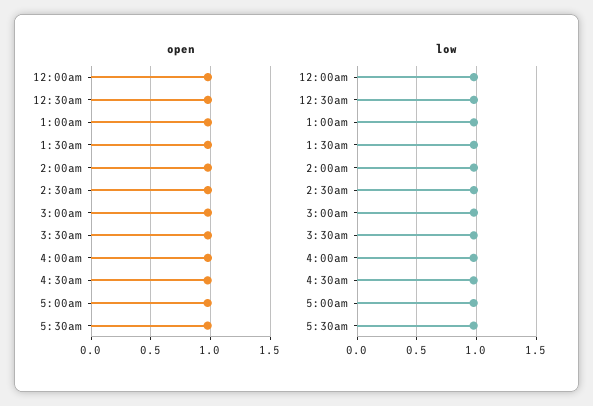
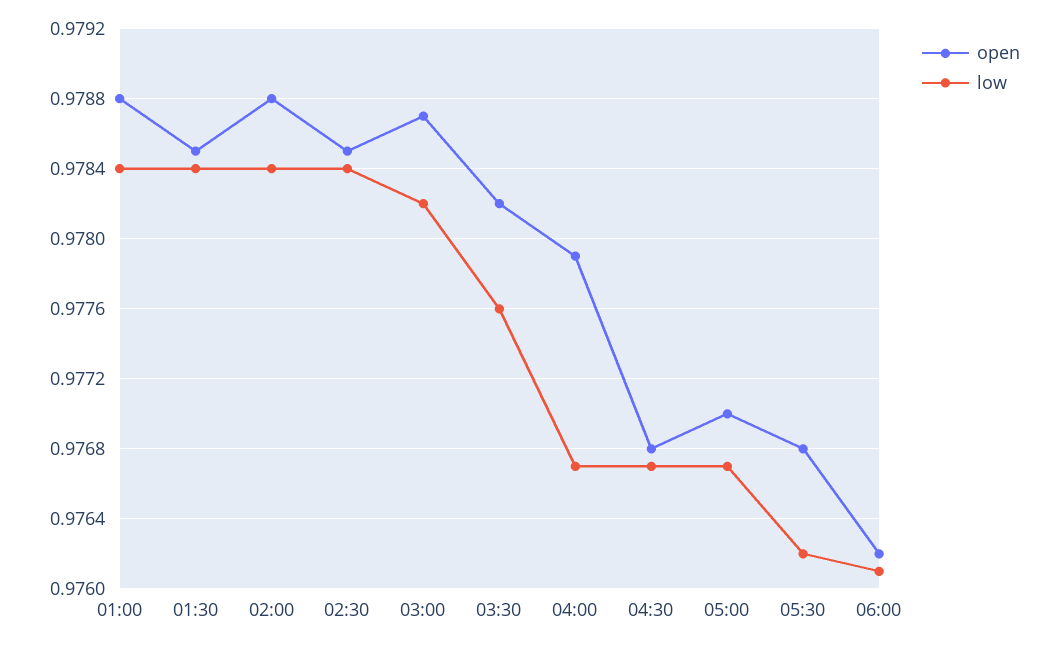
open, 12:00am: 1 -> none
open, 12:30am: 1 -> none
low, 12:00am: 1 -> none
low, 12:30am: 1 -> none
open, 06:00: none -> 0.9762
low, 06:00: none -> 0.9761

